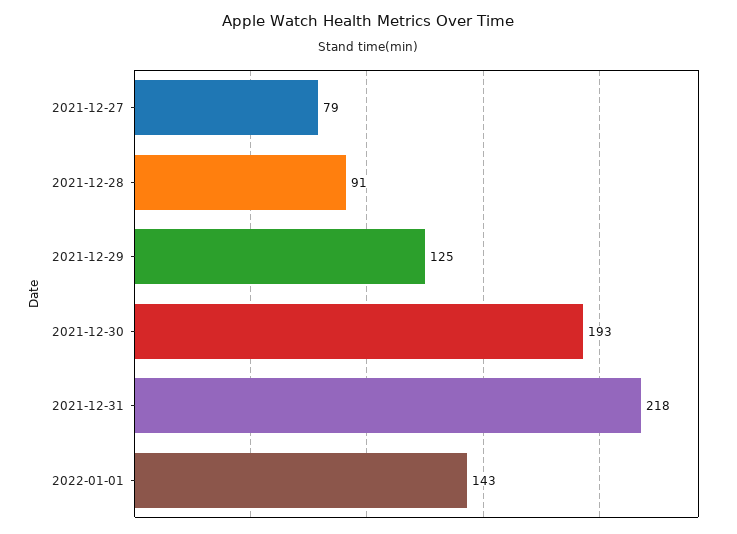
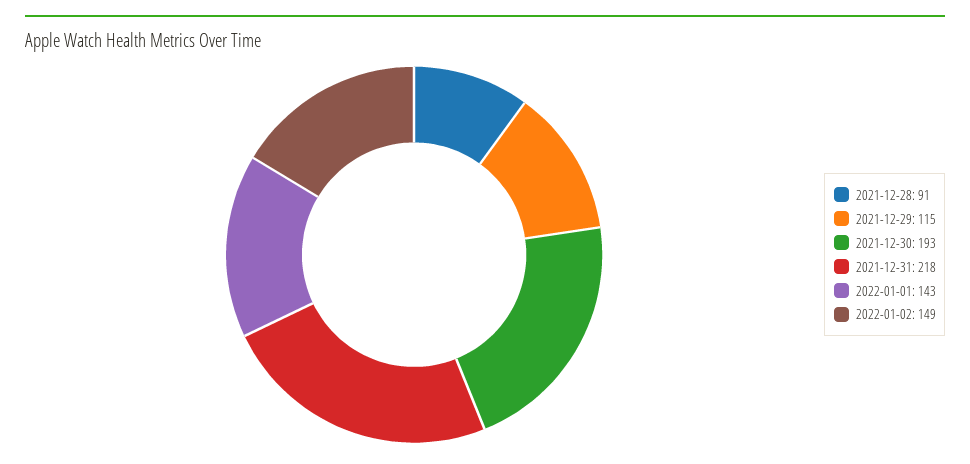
2021-12-27: 79 -> none
2021-12-29: 125 -> 115
2022-01-02: none -> 149

